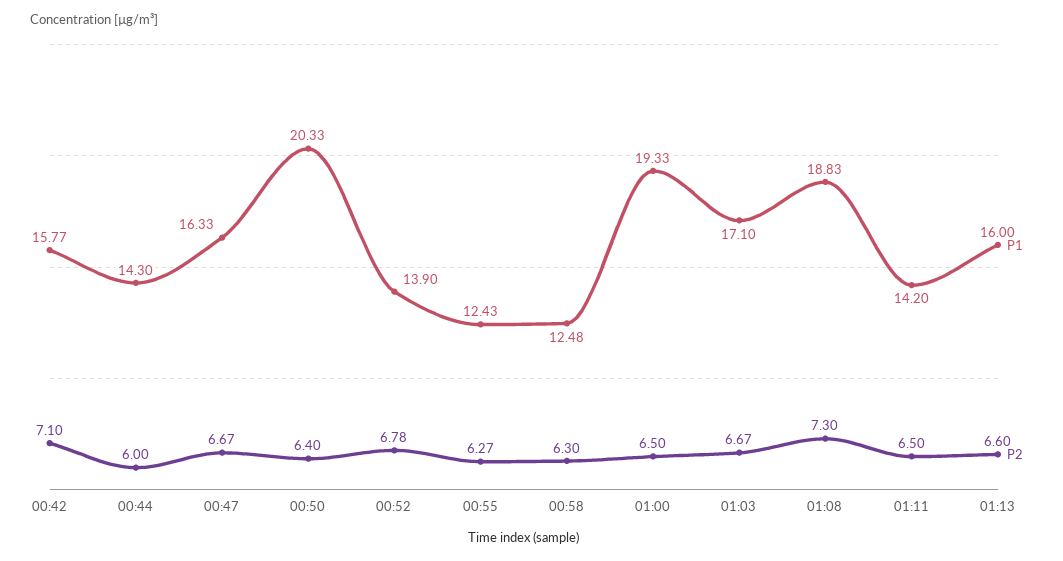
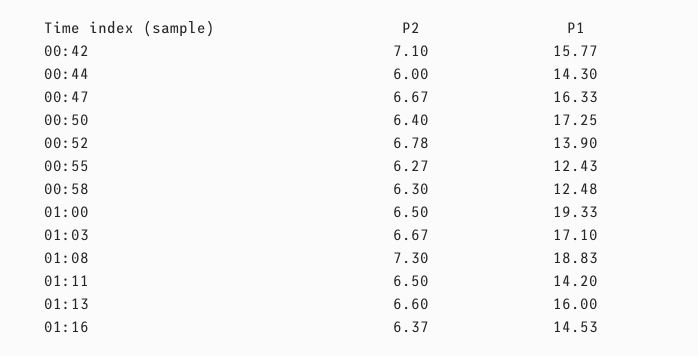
P1, 00:50: 20.33 -> 17.25
P2, 01:16: none -> 6.37
P1, 01:16: none -> 14.53

